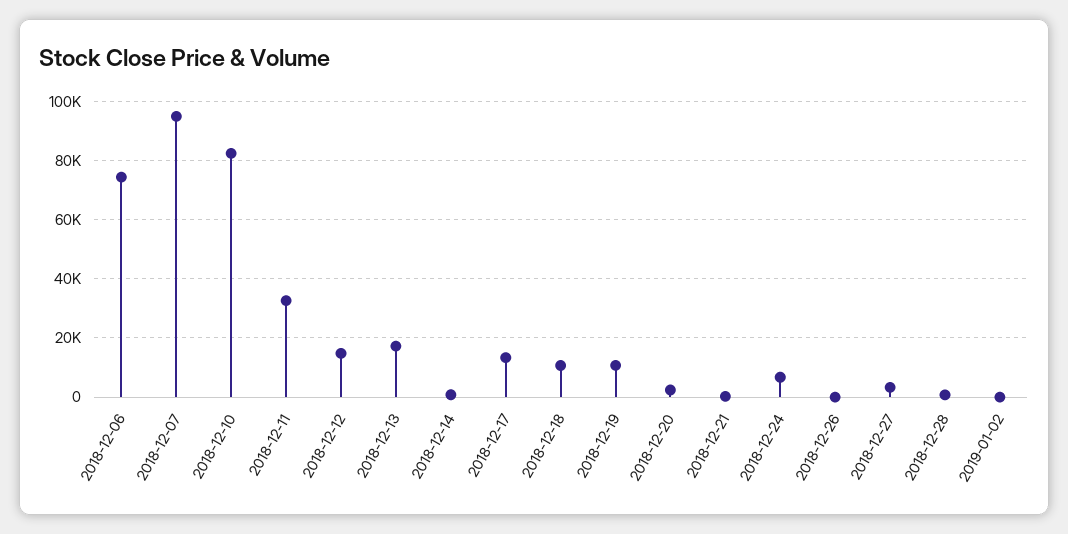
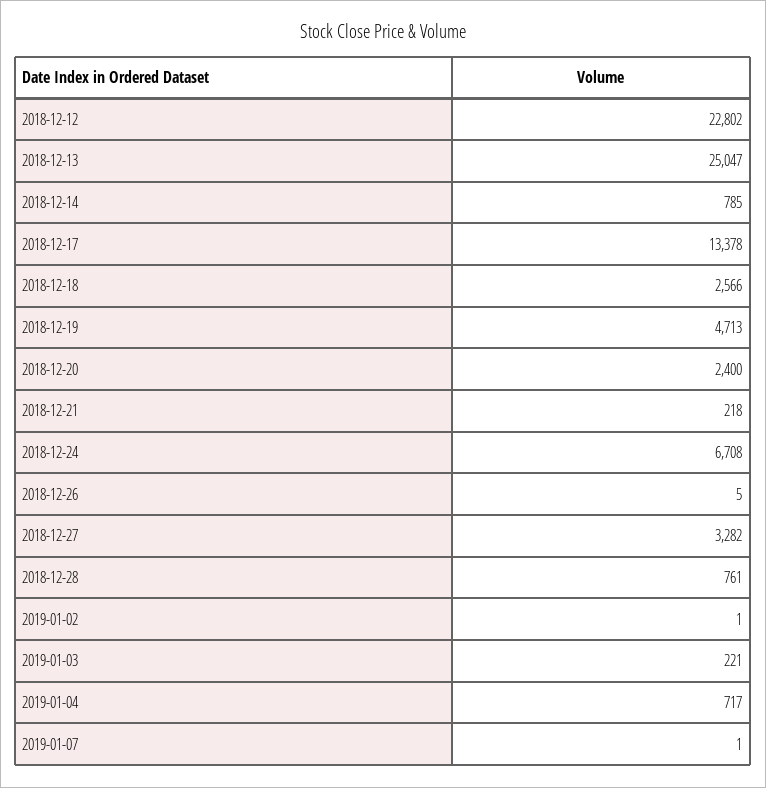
2018-12-06: 75000 -> none
2018-12-07: 95000 -> none
2018-12-10: 82500 -> none
2018-12-11: 32500 -> none
2018-12-12: 15000 -> 22802
2018-12-13: 17500 -> 25047
2018-12-18: 10000 -> 2566
2018-12-19: 10000 -> 4713
2019-01-03: none -> 221
2019-01-04: none -> 717
2019-01-07: none -> 1

